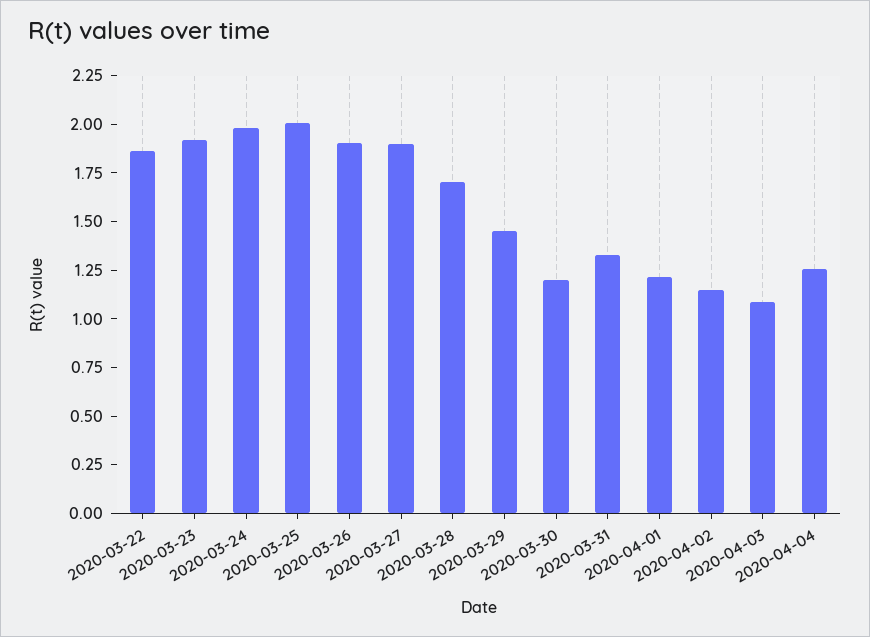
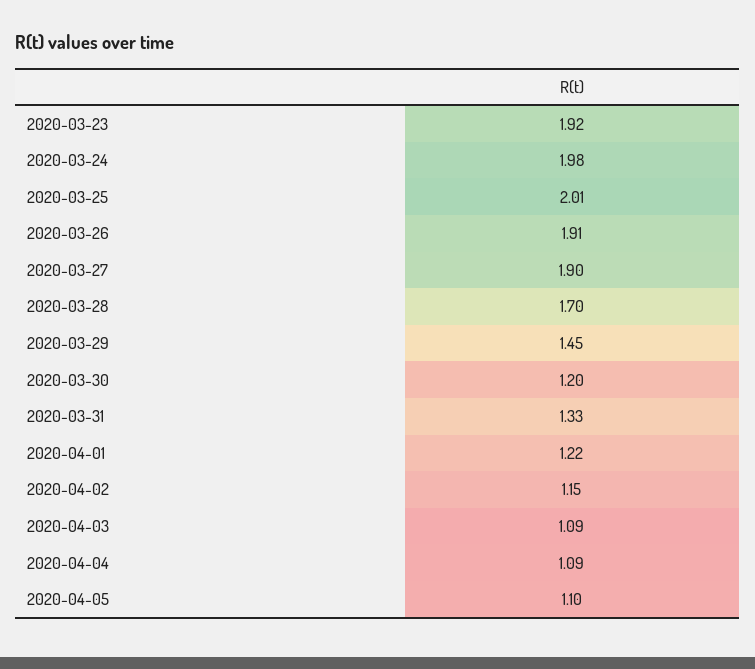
2020-03-22: 1.85 -> none
2020-04-04: 1.25 -> 1.09
2020-04-05: none -> 1.1

